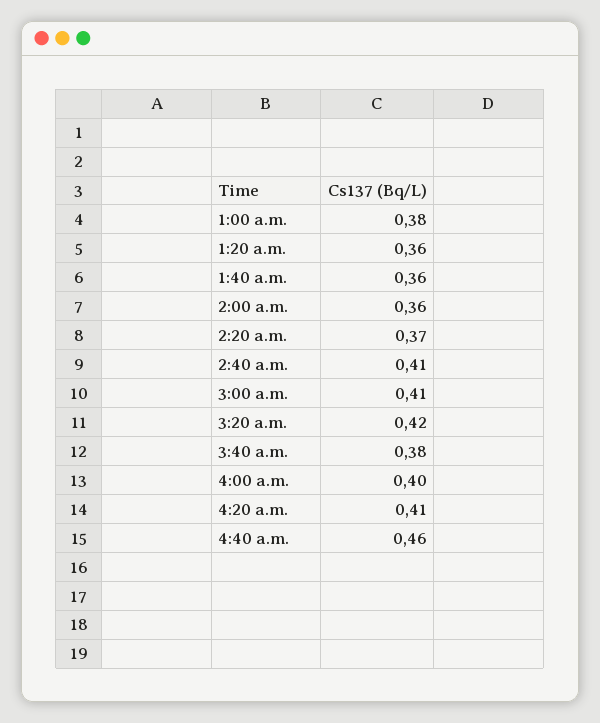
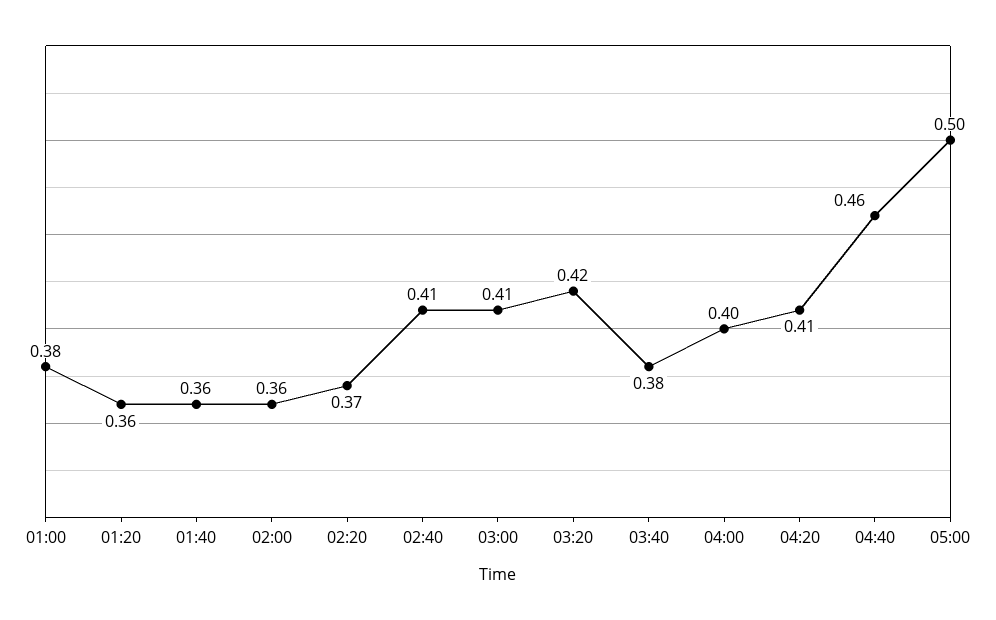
05:00: none -> 0.5

